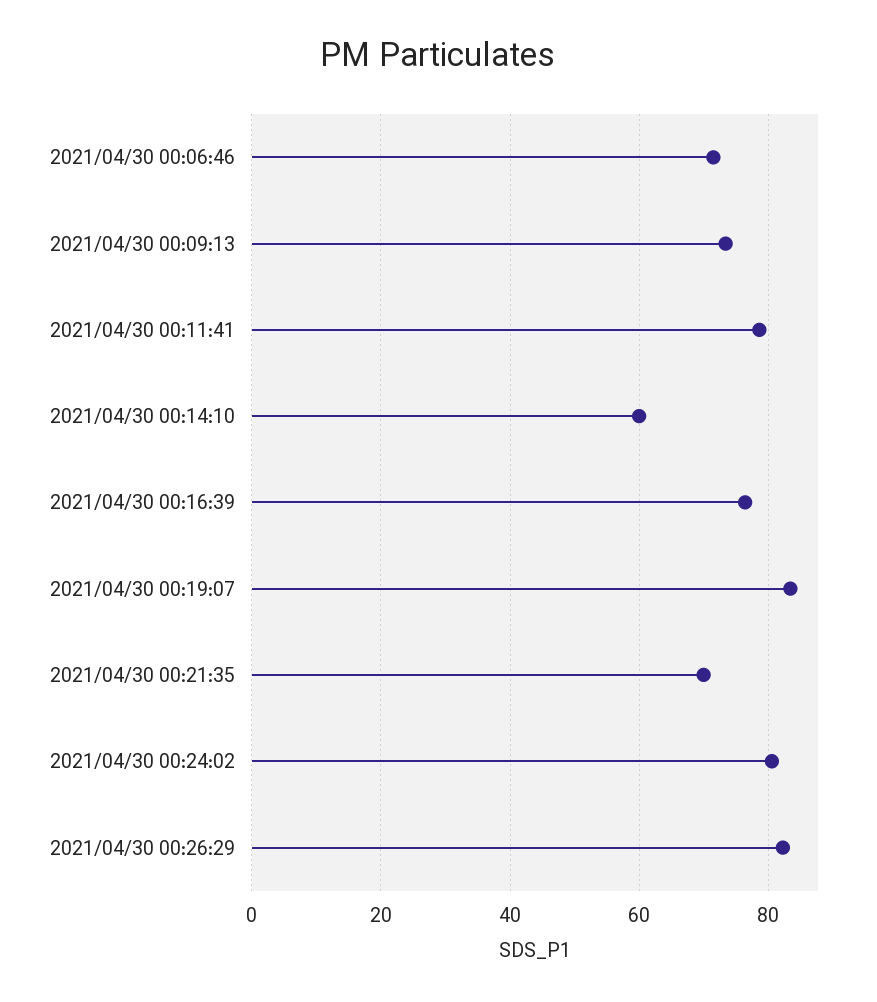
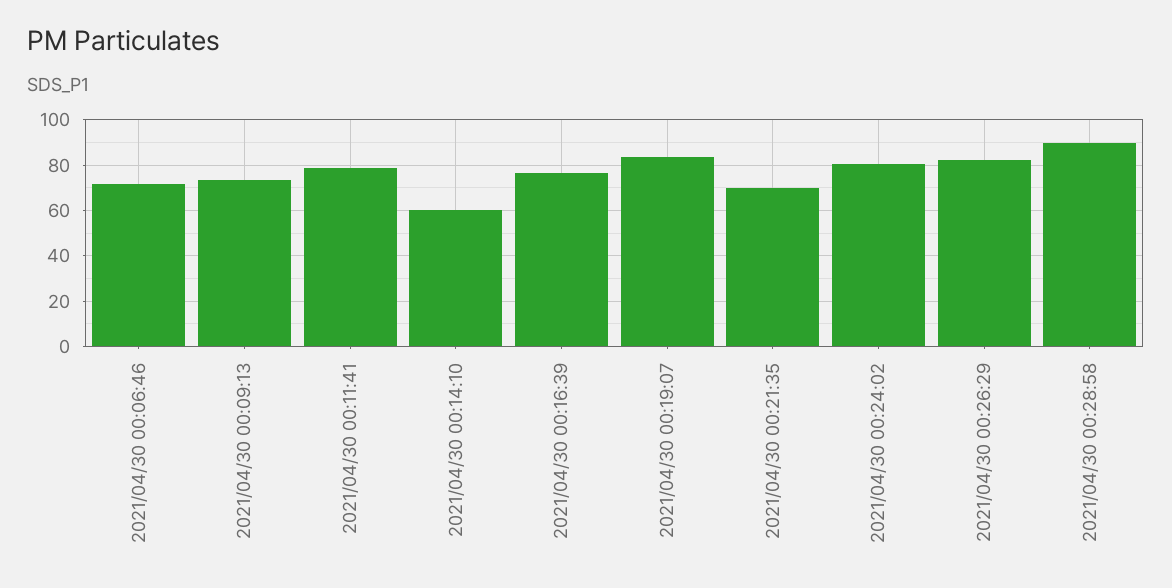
2021/04/30 00:28:58: none -> 90

